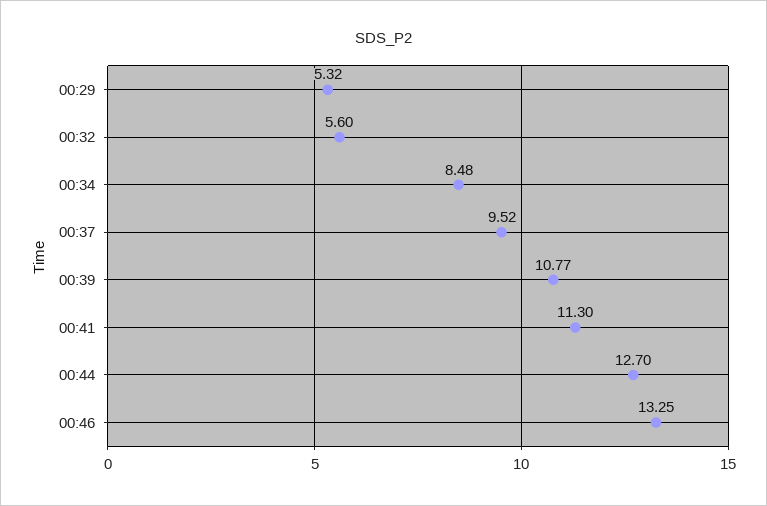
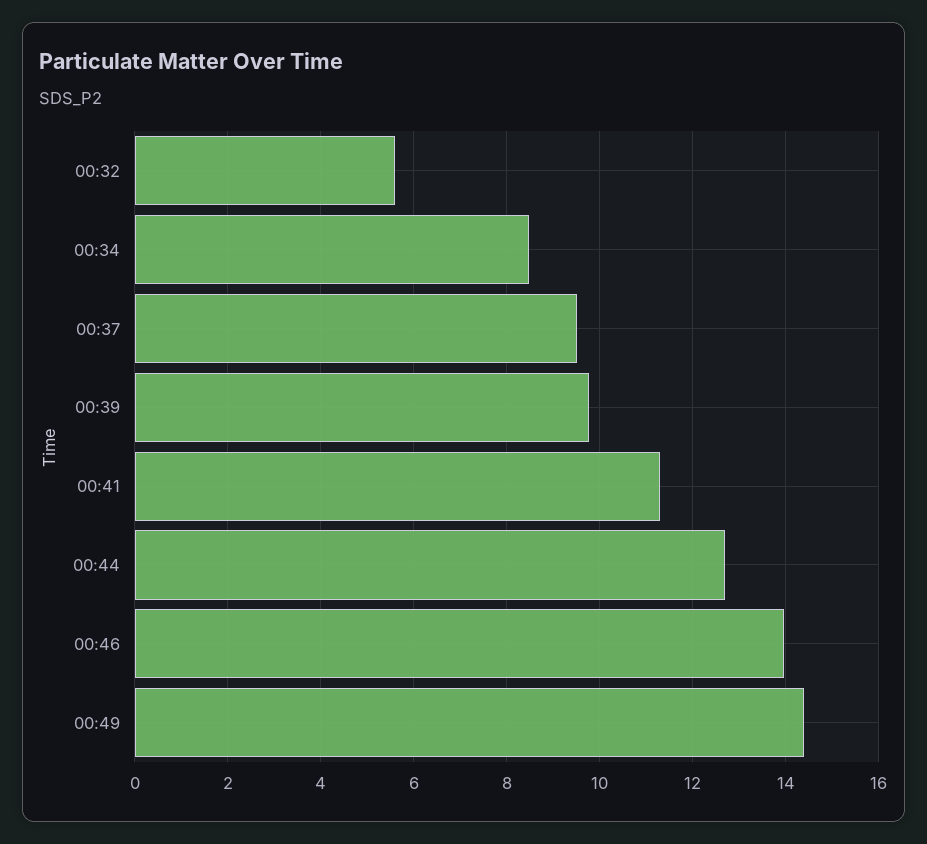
00:29: 5.32 -> none
00:39: 10.77 -> 9.8
00:46: 13.25 -> 14
00:49: none -> 14.4

